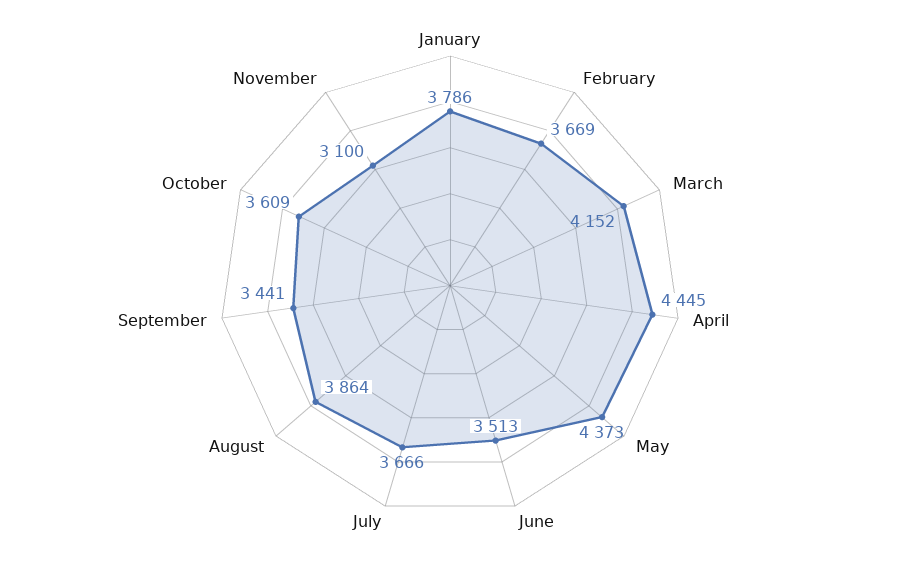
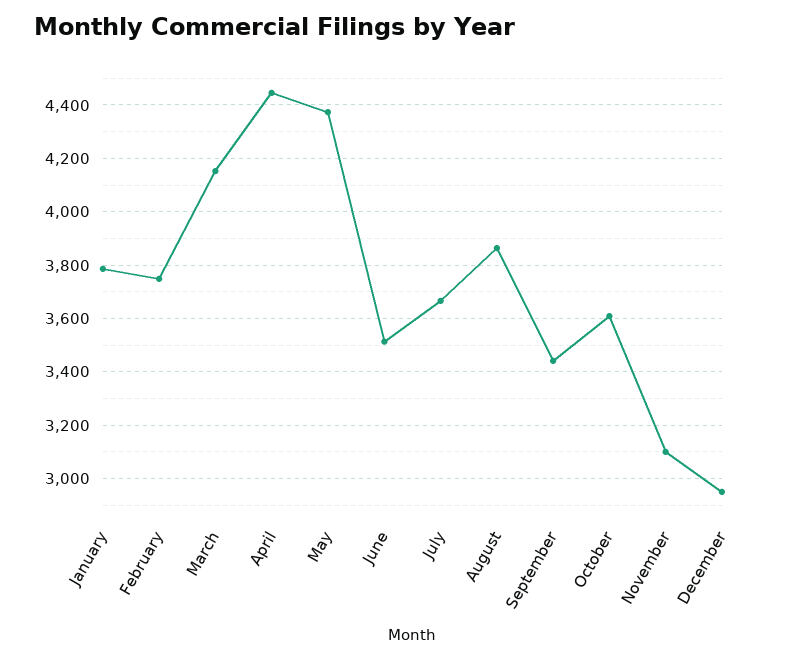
February: 3669 -> 3750
December: none -> 2950

